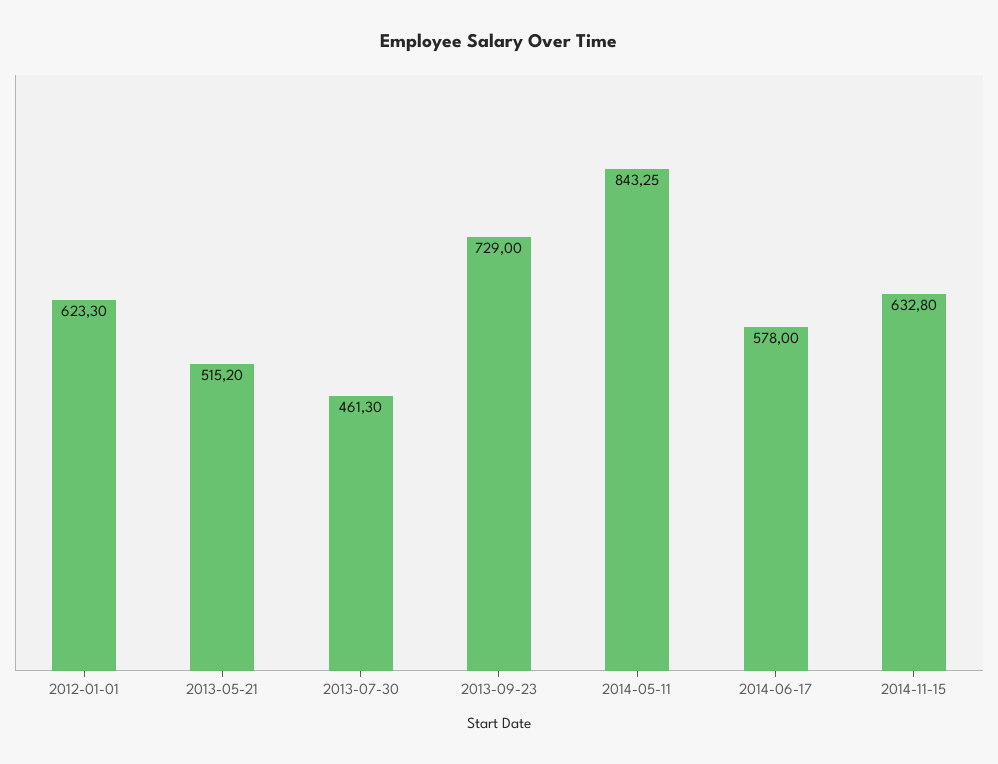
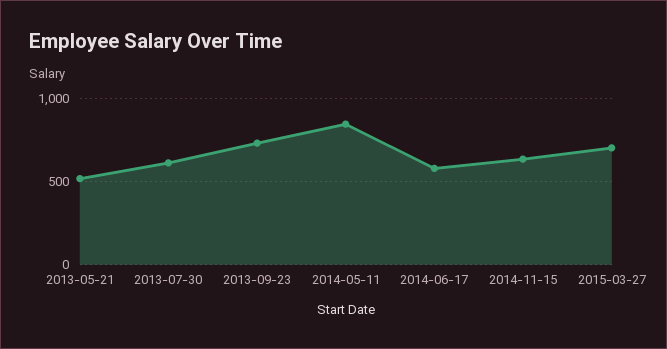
2012-01-01: 623.3 -> none
2013-07-30: 461.3 -> 600
2015-03-27: none -> 700

